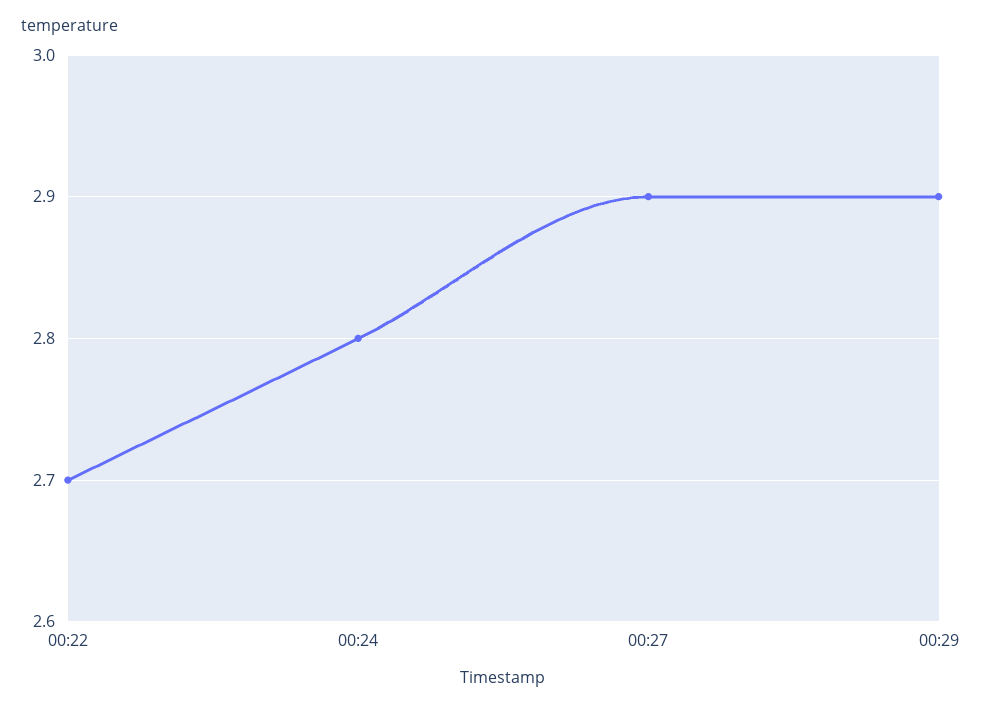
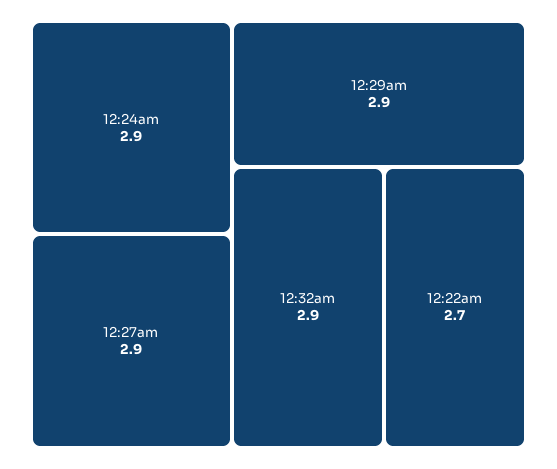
00:24: 2.8 -> 2.9
12:32am: none -> 2.9

